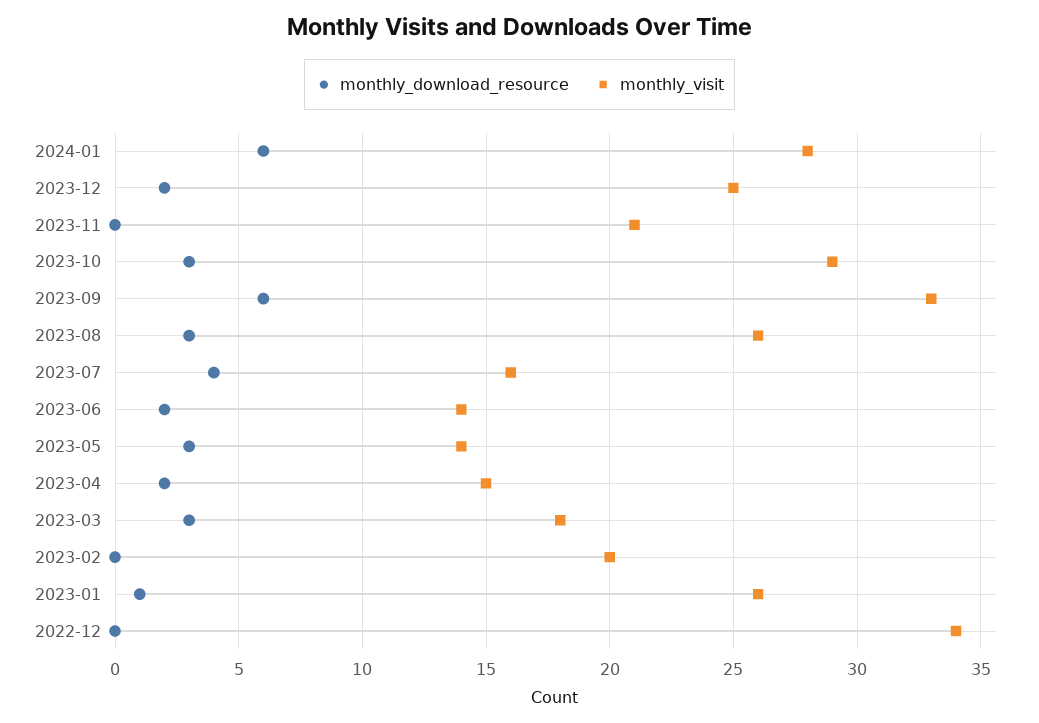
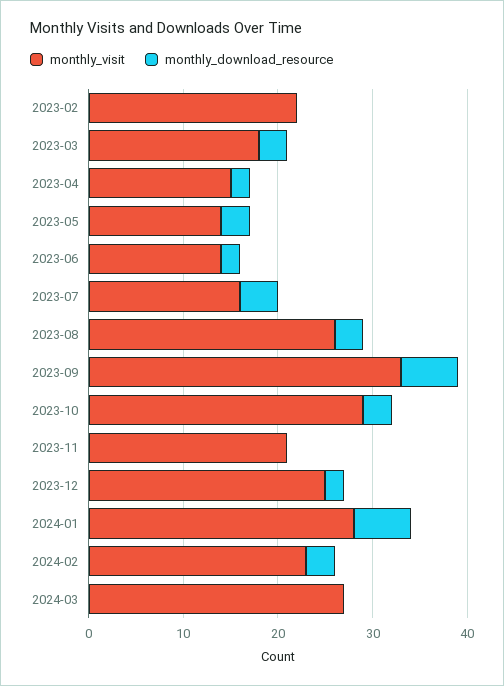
monthly_visit, 2023-02: 20 -> 22
monthly_download_resource, 2023-01: 1 -> none
monthly_visit, 2023-01: 26 -> none
monthly_download_resource, 2022-12: 0 -> none
monthly_visit, 2022-12: 34 -> none
monthly_visit, 2024-02: none -> 23
monthly_download_resource, 2024-02: none -> 3
monthly_visit, 2024-03: none -> 27
monthly_download_resource, 2024-03: none -> 0

